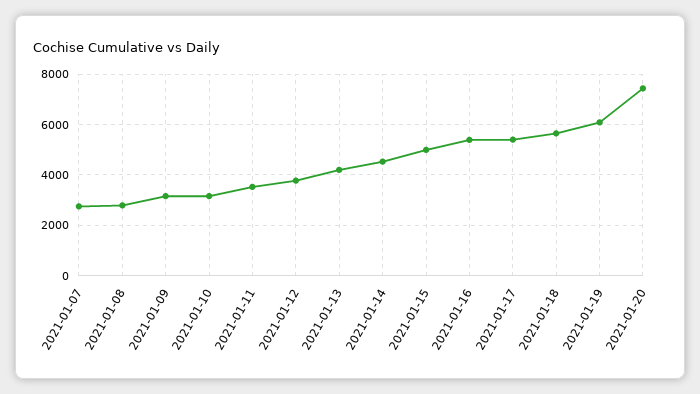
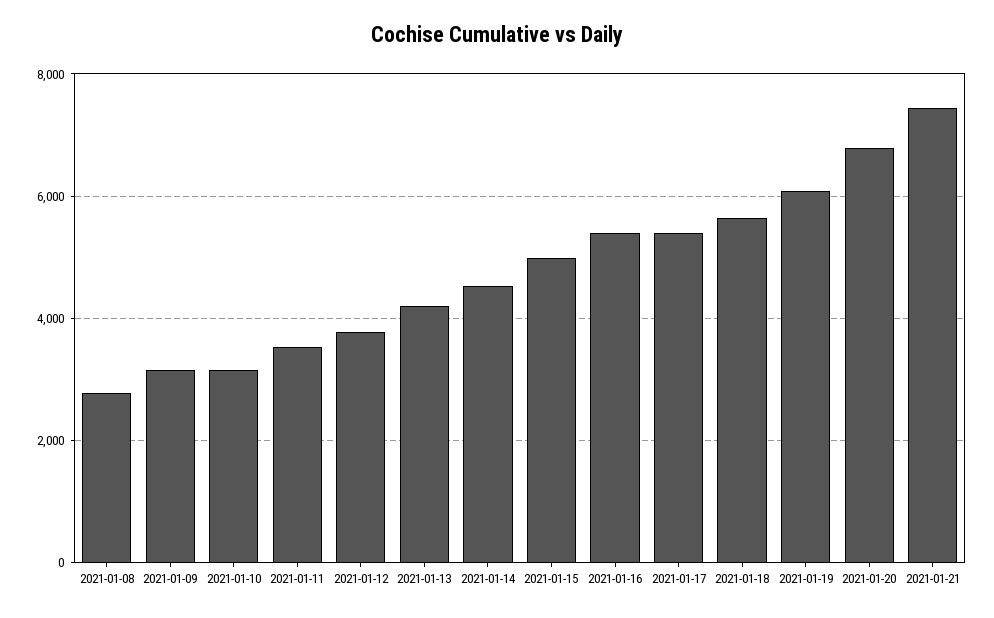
2021-01-07: 2750 -> none
2021-01-20: 7500 -> 6800
2021-01-21: none -> 7400

